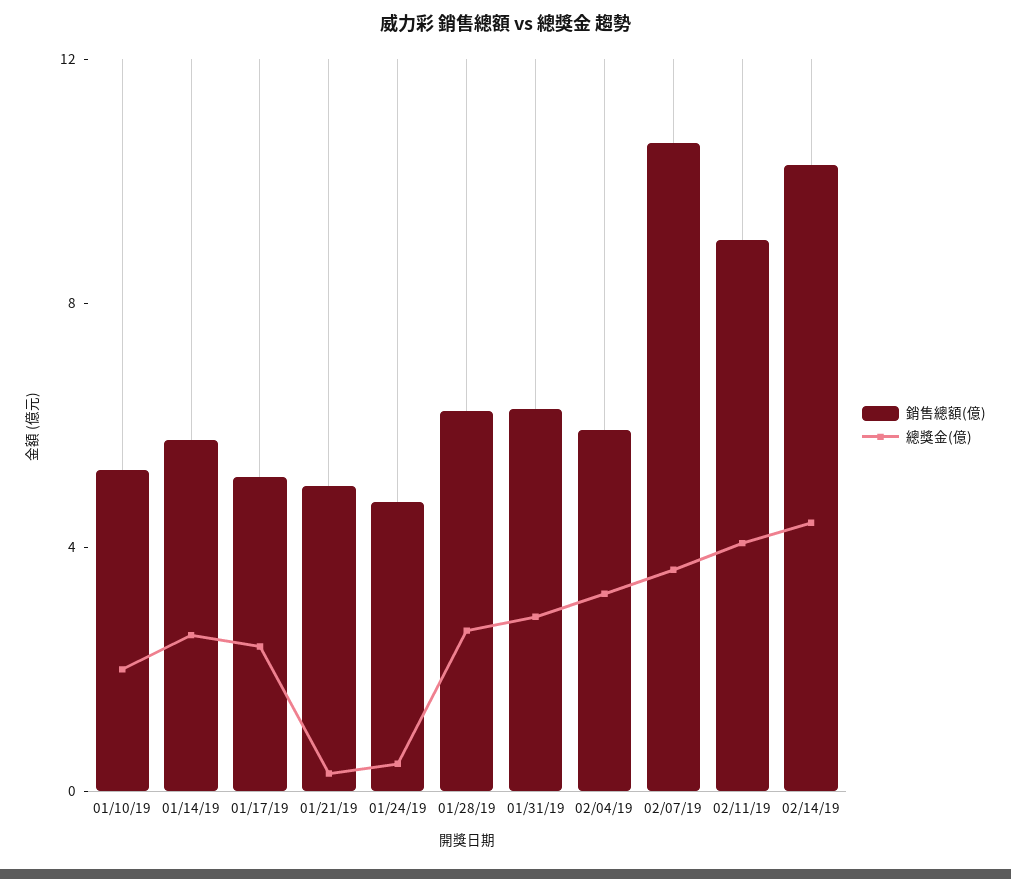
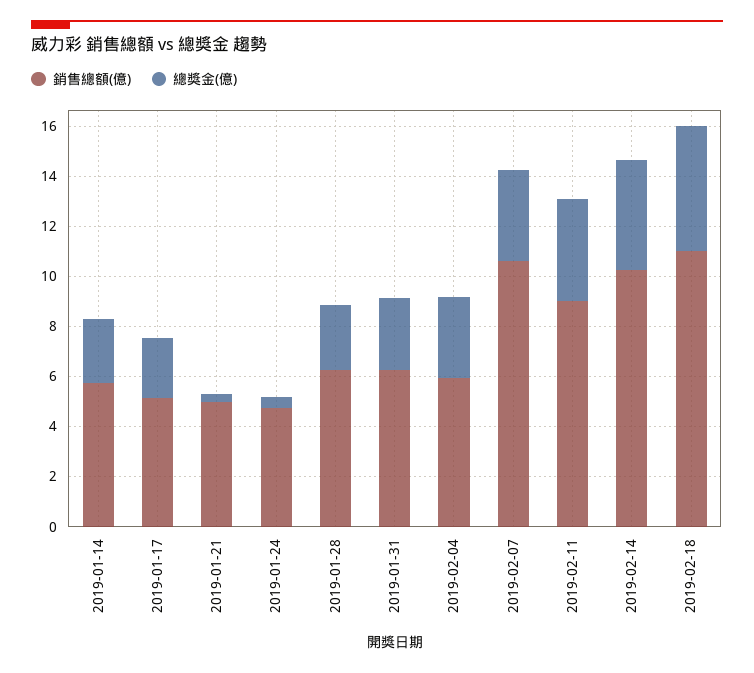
銷售總額(億), 01/10/19: 5 -> none
總獎金(億), 01/10/19: 2 -> none
銷售總額(億), 2019-02-18: none -> 11
總獎金(億), 2019-02-18: none -> 5

